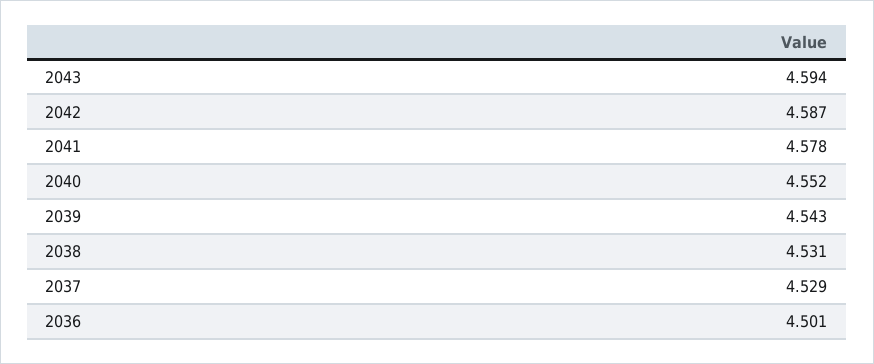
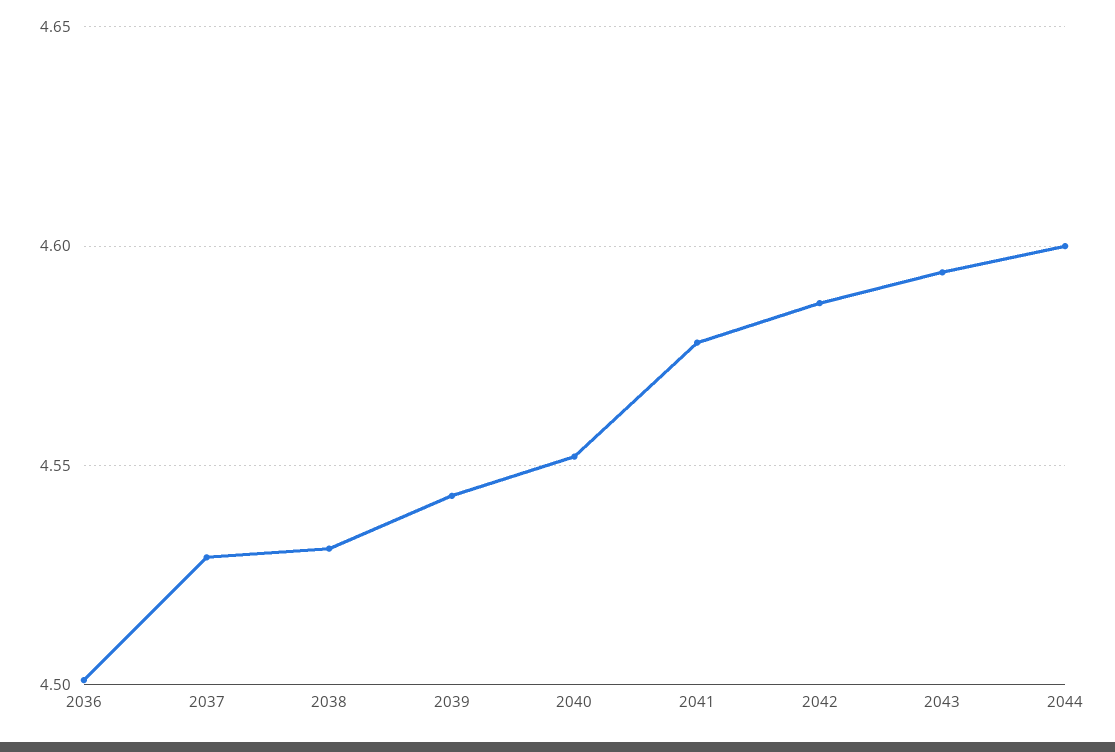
2044: none -> 4.6

